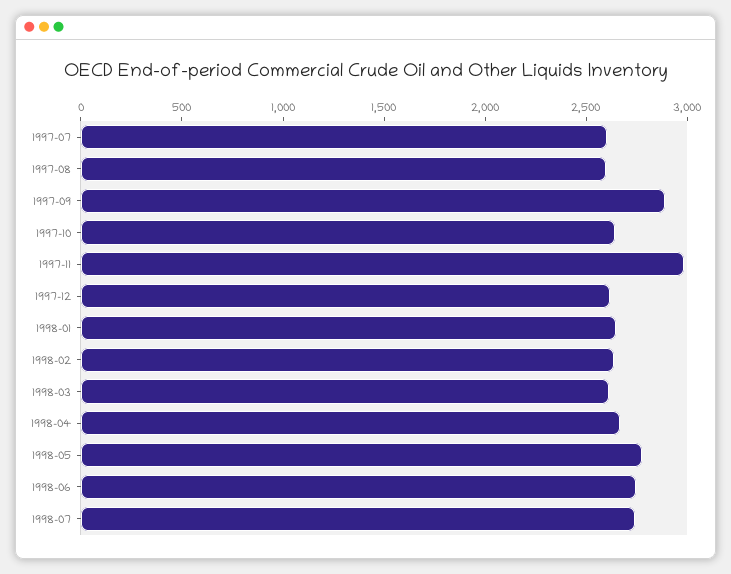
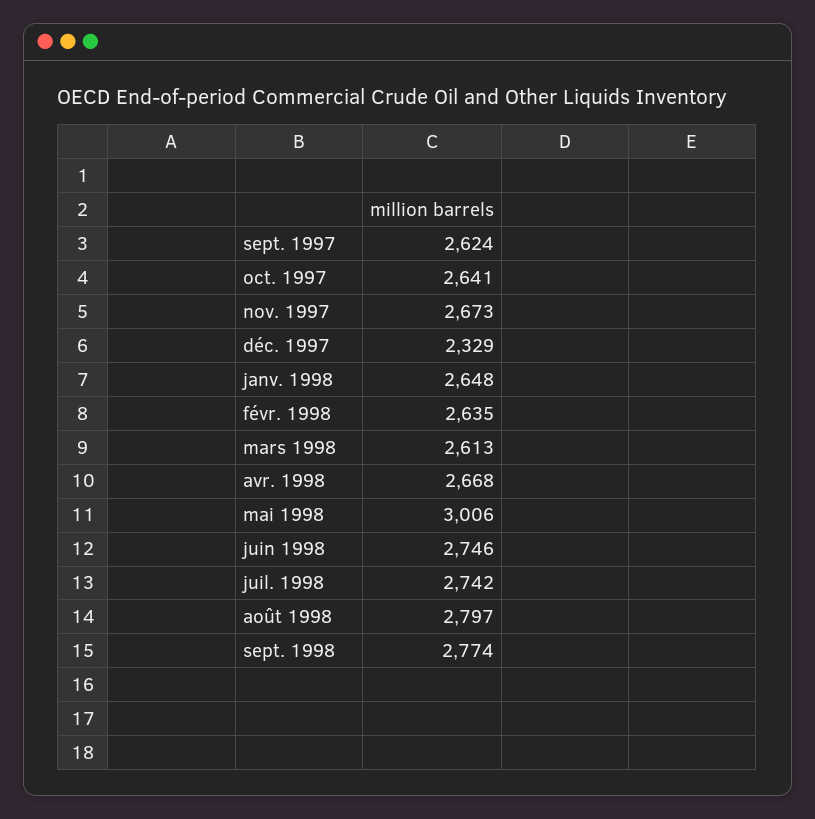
1997-07: 2600 -> none
1997-08: 2600 -> none
1997-09: 2900 -> 2624
1997-11: 3000 -> 2673
1997-12: 2600 -> 2329
1998-05: 2800 -> 3006
août 1998: none -> 2797
sept. 1998: none -> 2774

